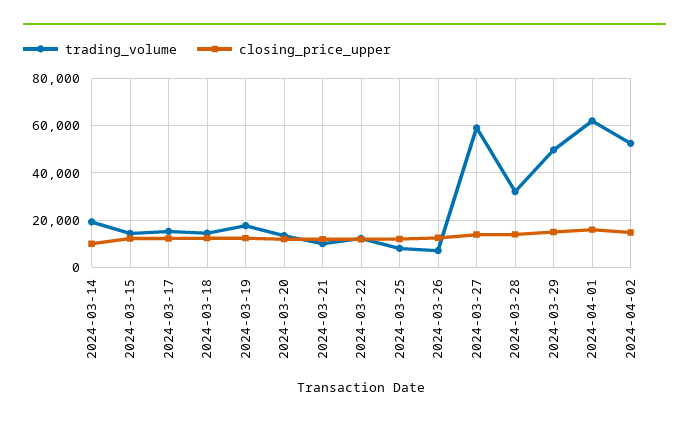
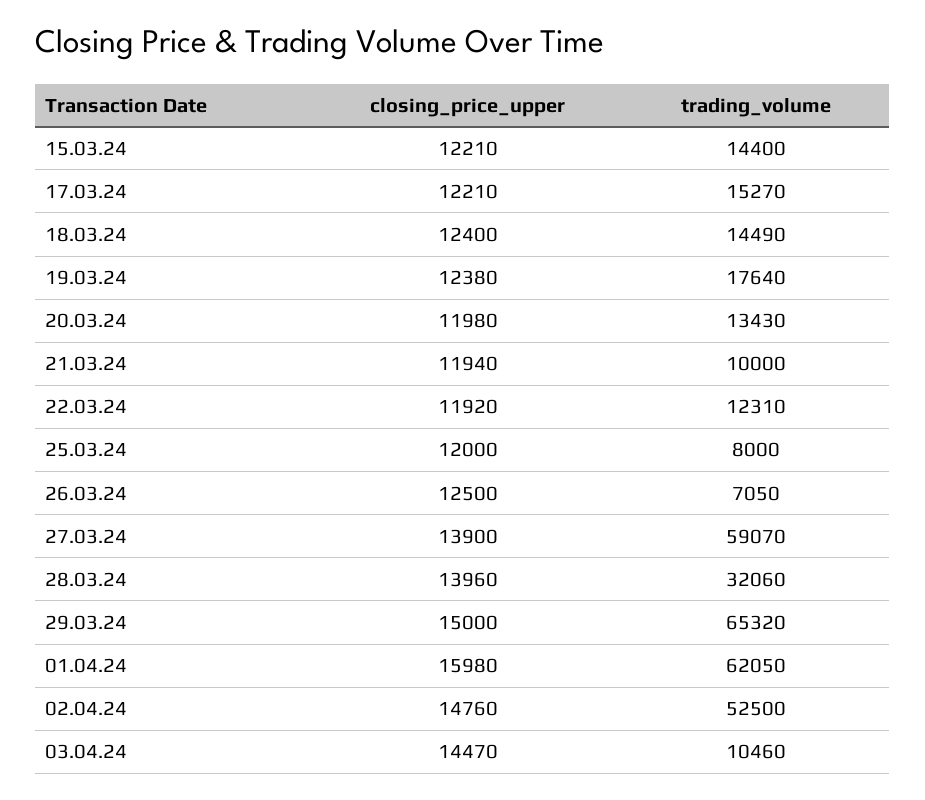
trading_volume, 2024-03-14: 20000 -> none
closing_price_upper, 2024-03-14: 10000 -> none
trading_volume, 2024-03-29: 50000 -> 65320
closing_price_upper, 03.04.24: none -> 14470
trading_volume, 03.04.24: none -> 10460

